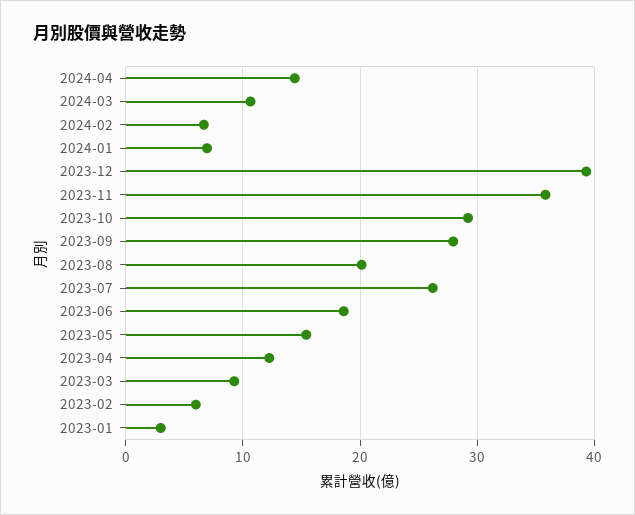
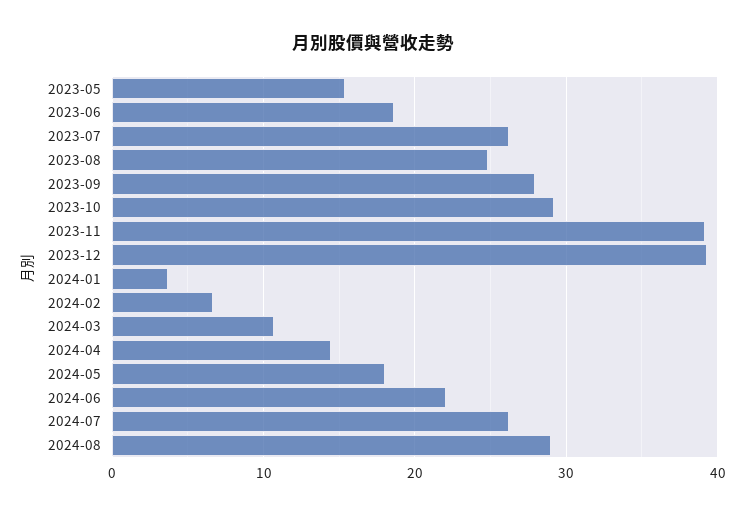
2024-01: 7 -> 4
2023-11: 36 -> 39
2023-08: 20 -> 25
2023-04: 12 -> none
2023-03: 9 -> none
2023-02: 6 -> none
2023-01: 3 -> none
2024-05: none -> 18
2024-06: none -> 22
2024-07: none -> 26
2024-08: none -> 29

